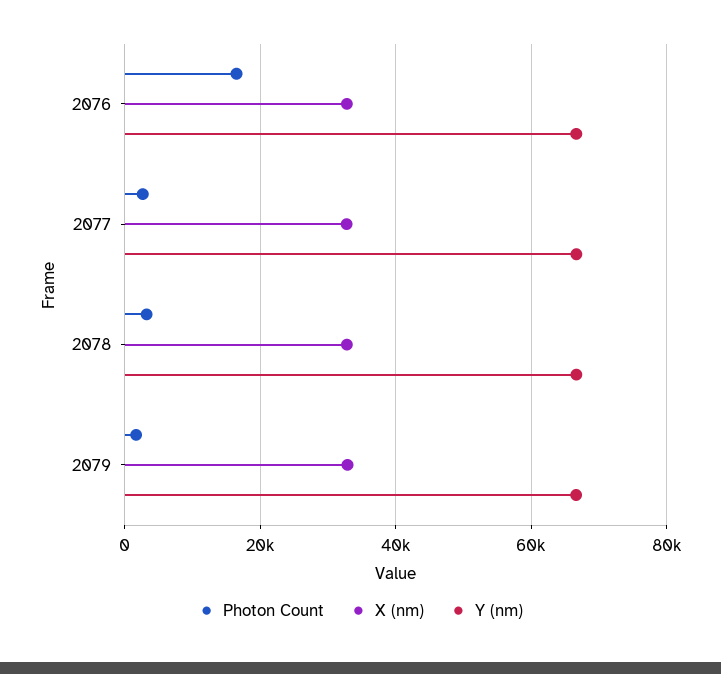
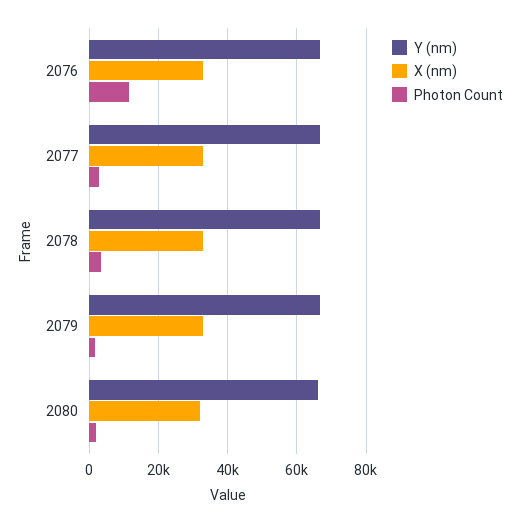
Photon Count, 2076: 16000 -> 12000
Y (nm), 2080: none -> 66000
X (nm), 2080: none -> 32000
Photon Count, 2080: none -> 2000

